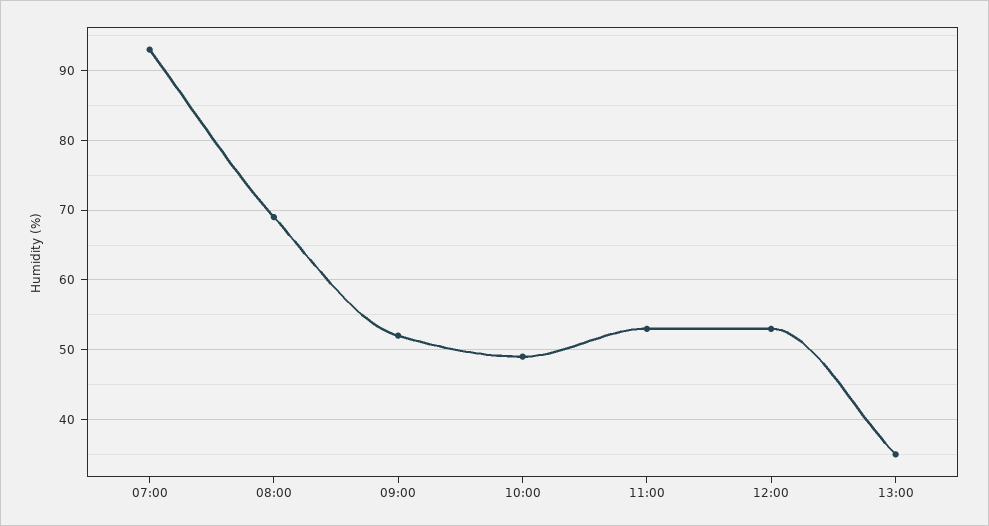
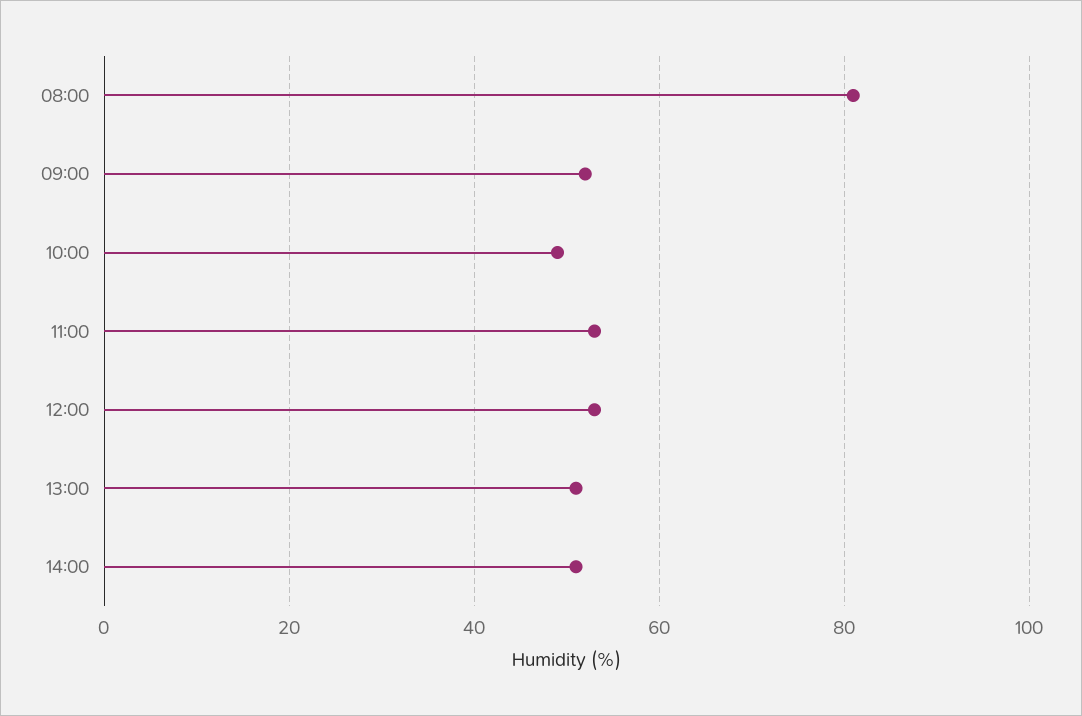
07:00: 93 -> none
08:00: 69 -> 80
13:00: 35 -> 50
14:00: none -> 50

